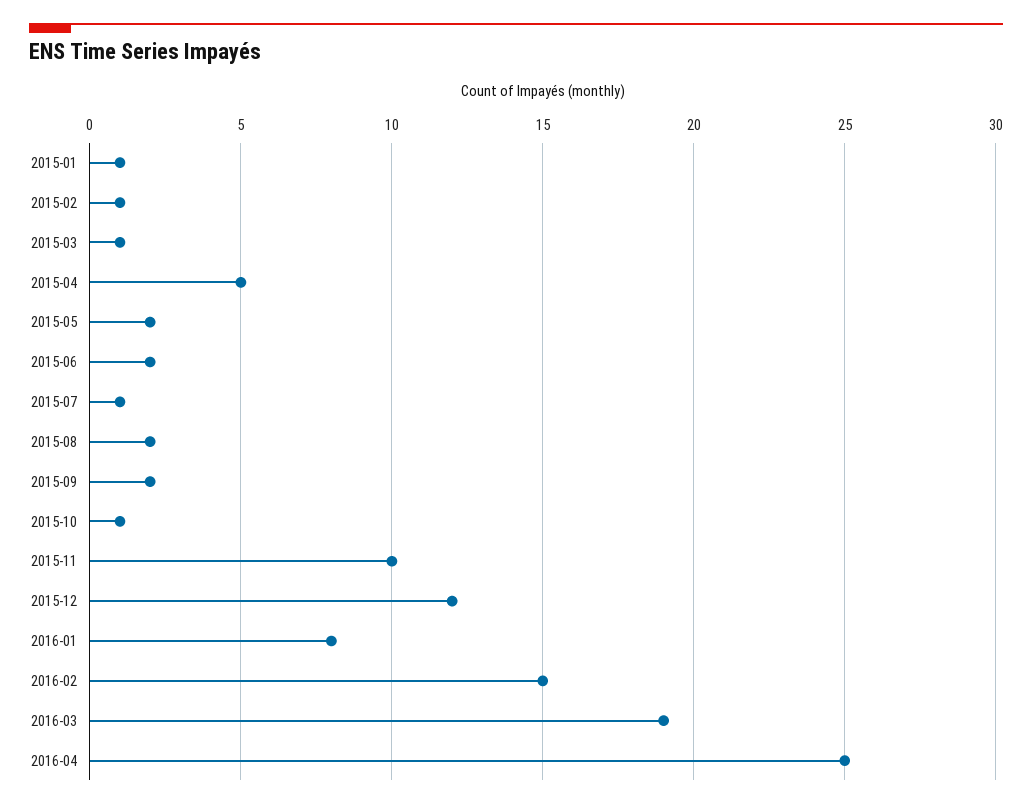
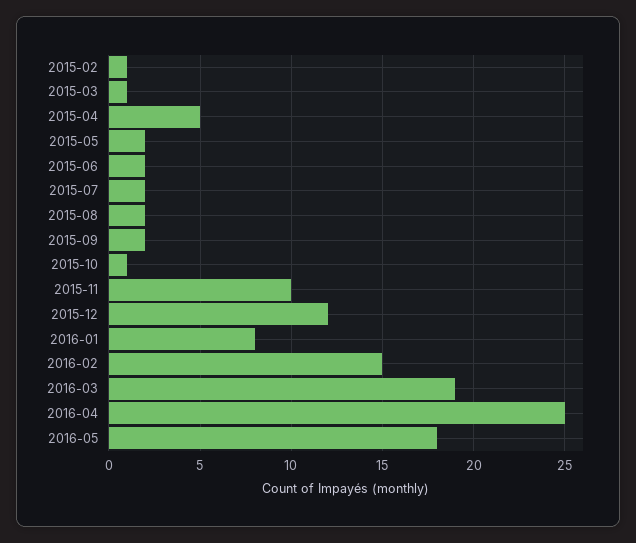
2015-01: 1 -> none
2015-07: 1 -> 2
2016-05: none -> 18

